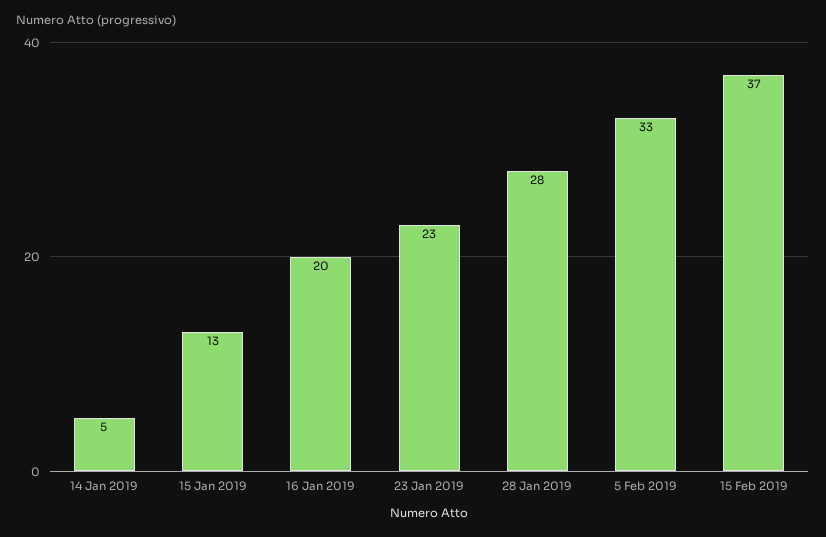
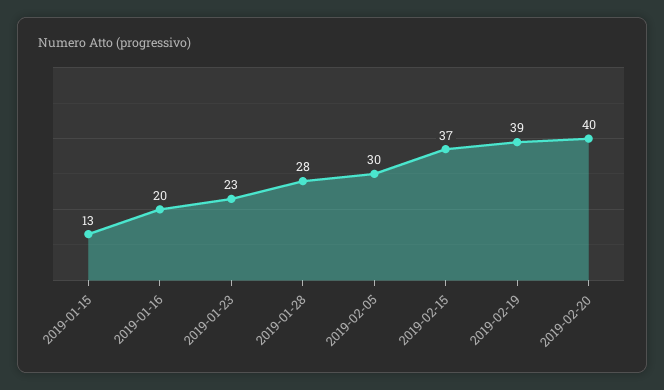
14 Jan 2019: 5 -> none
5 Feb 2019: 33 -> 30
2019-02-19: none -> 39
2019-02-20: none -> 40

